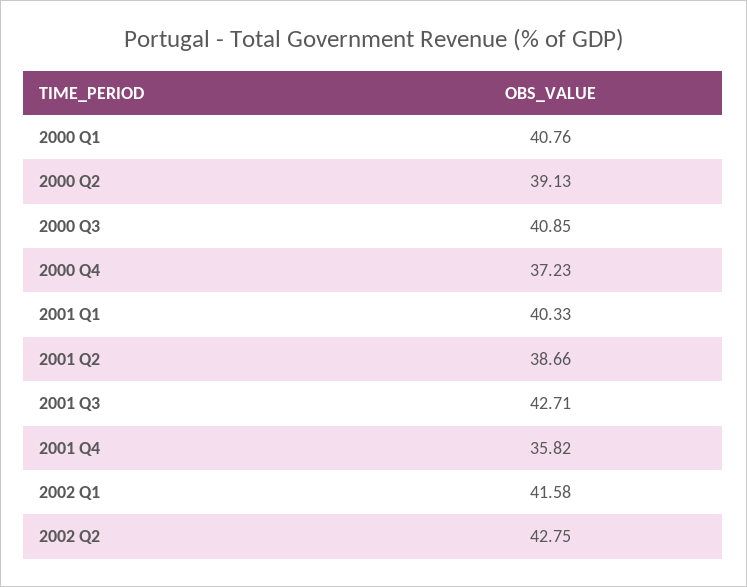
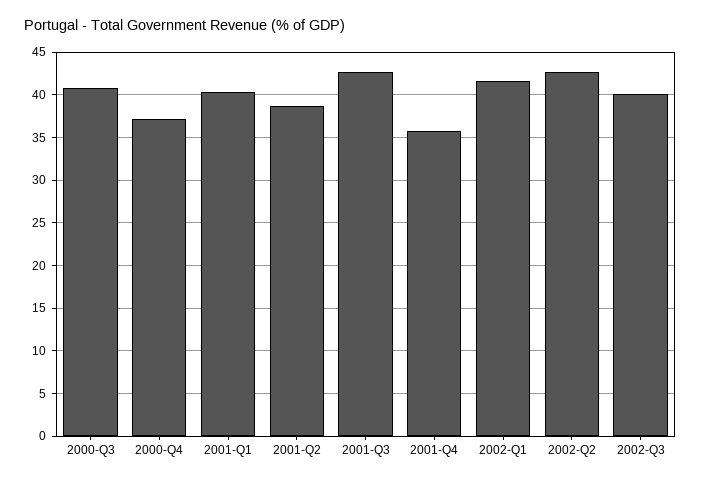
2000 Q1: 40.76 -> none
2000 Q2: 39.13 -> none
2002-Q3: none -> 40

